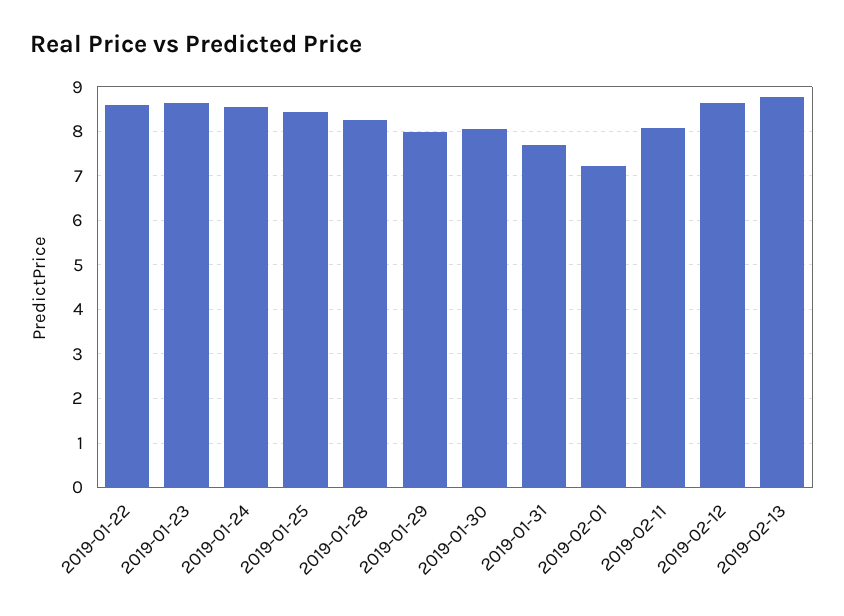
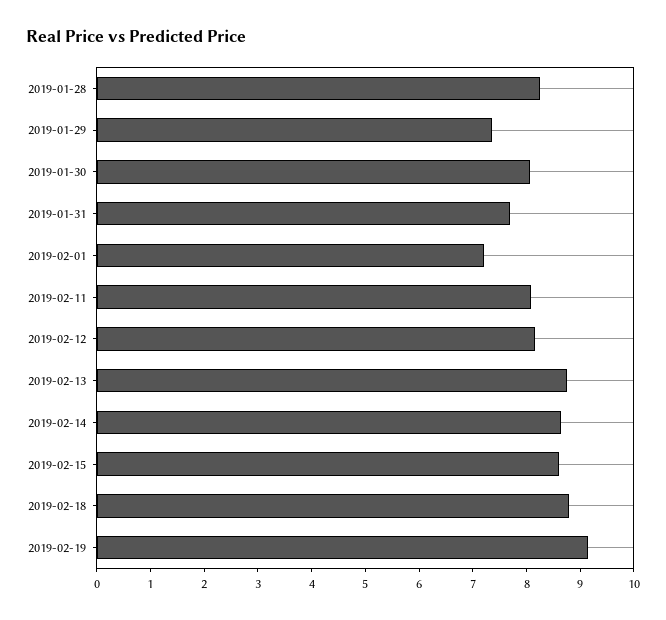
2019-01-22: 8.6 -> none
2019-01-23: 8.6 -> none
2019-01-24: 8.6 -> none
2019-01-25: 8.4 -> none
2019-01-29: 8 -> 7.4
2019-02-12: 8.6 -> 8.2
2019-02-14: none -> 8.6
2019-02-15: none -> 8.6
2019-02-18: none -> 8.8
2019-02-19: none -> 9.2

